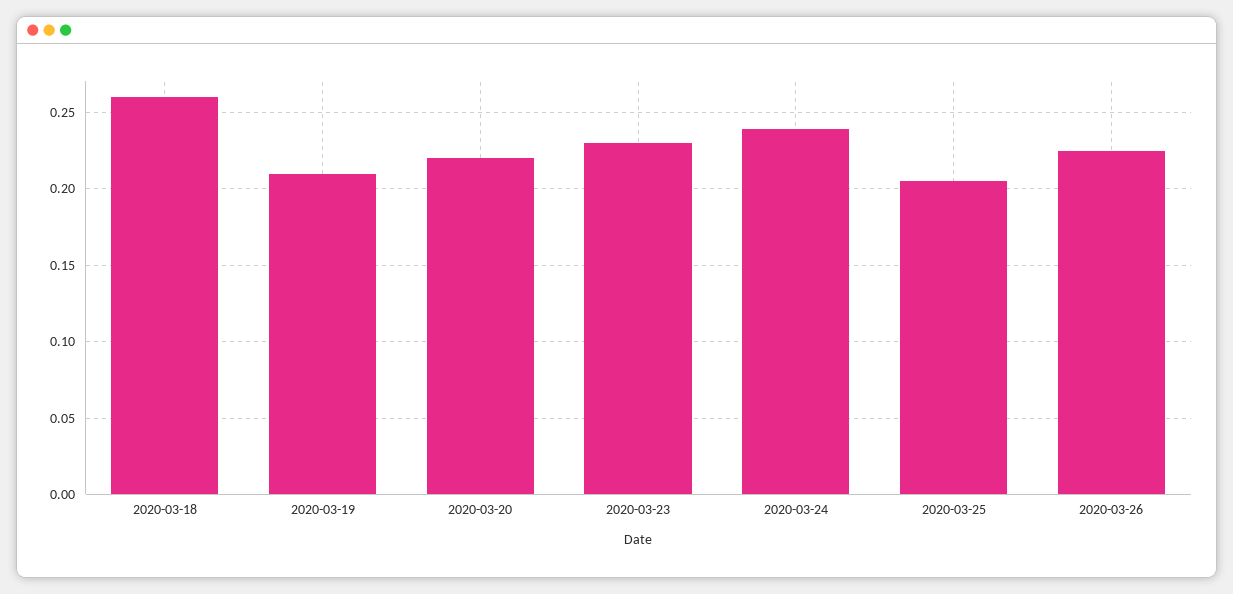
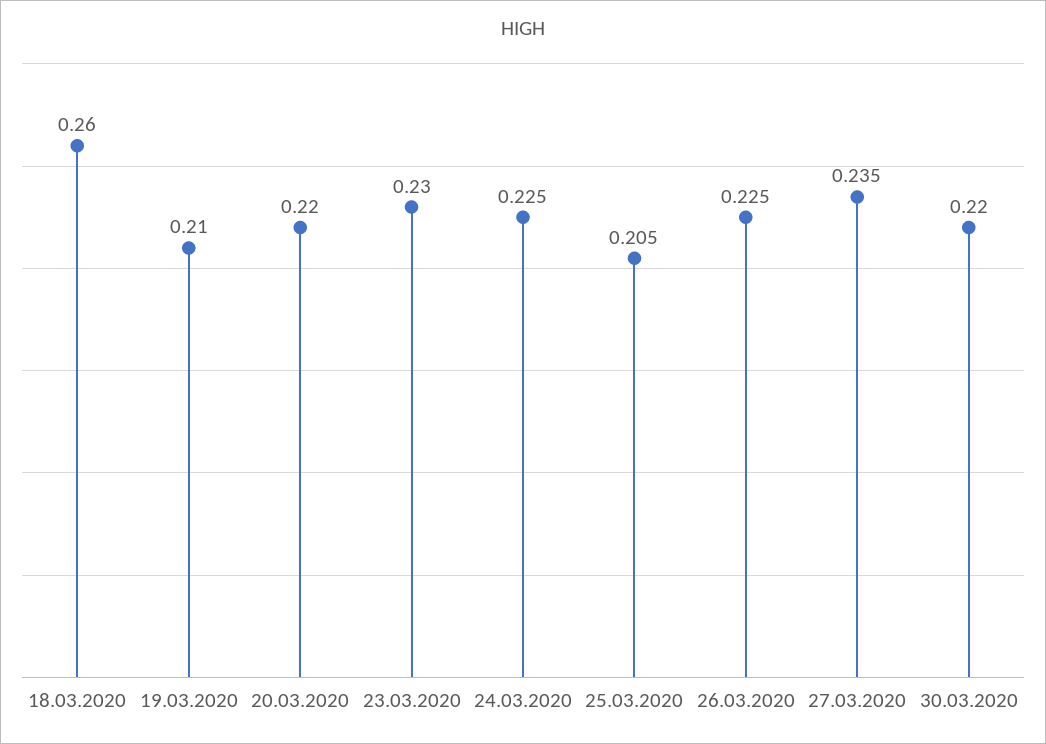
2020-03-24: 0.24 -> 0.225
27.03.2020: none -> 0.235
30.03.2020: none -> 0.22

